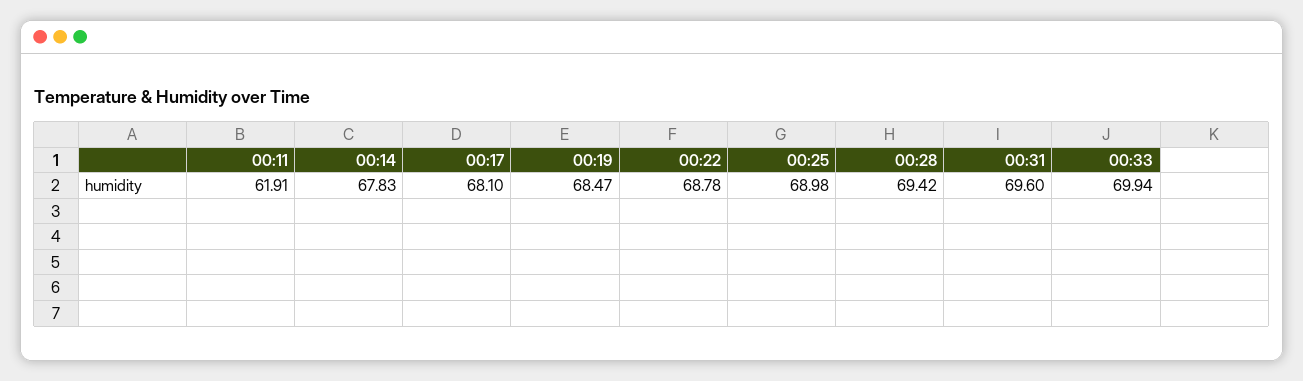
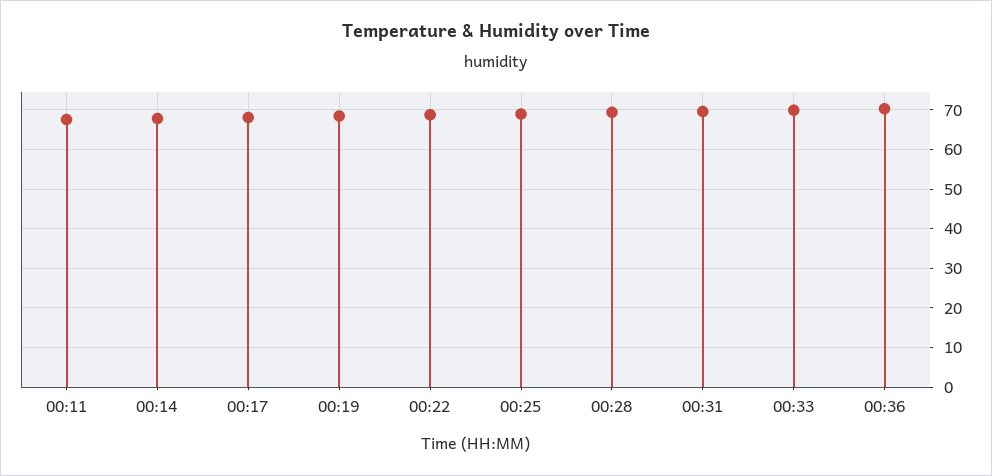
00:11: 61.91 -> 68
00:36: none -> 70

